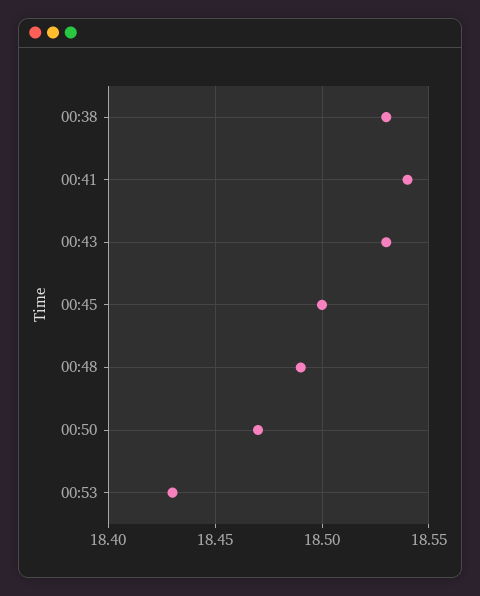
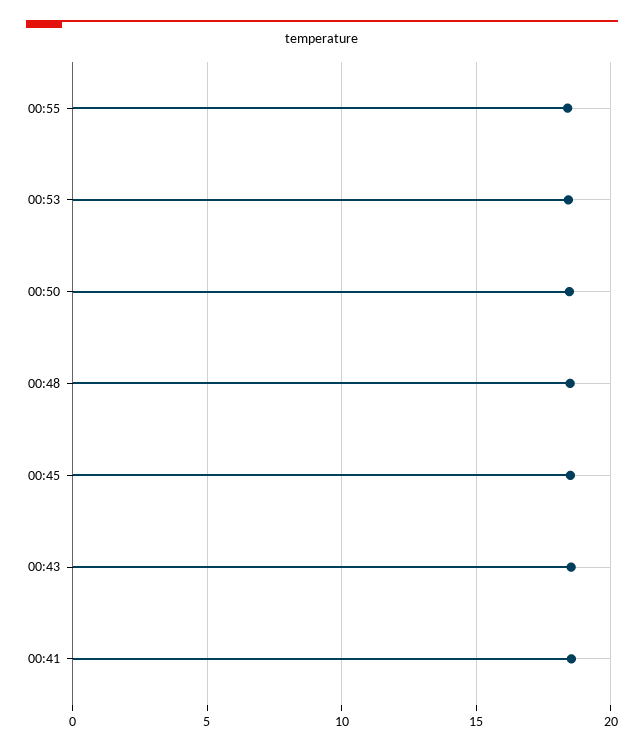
00:38: 18.53 -> none
00:55: none -> 18.5

